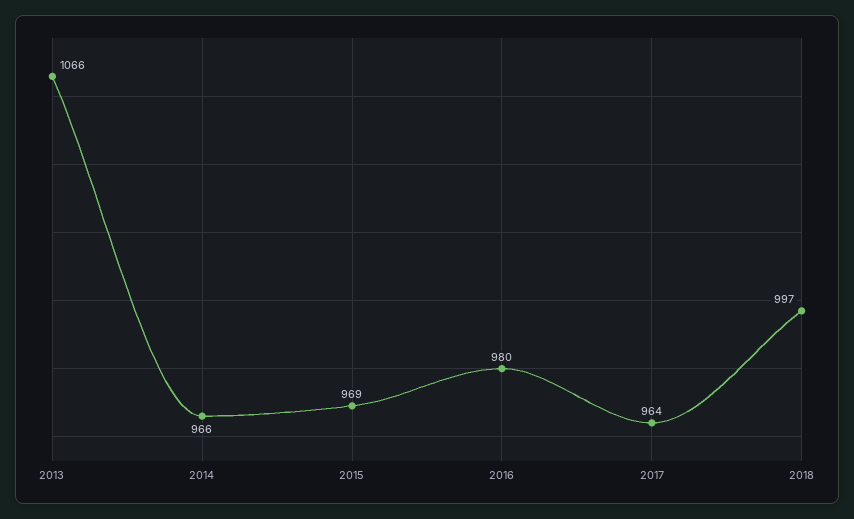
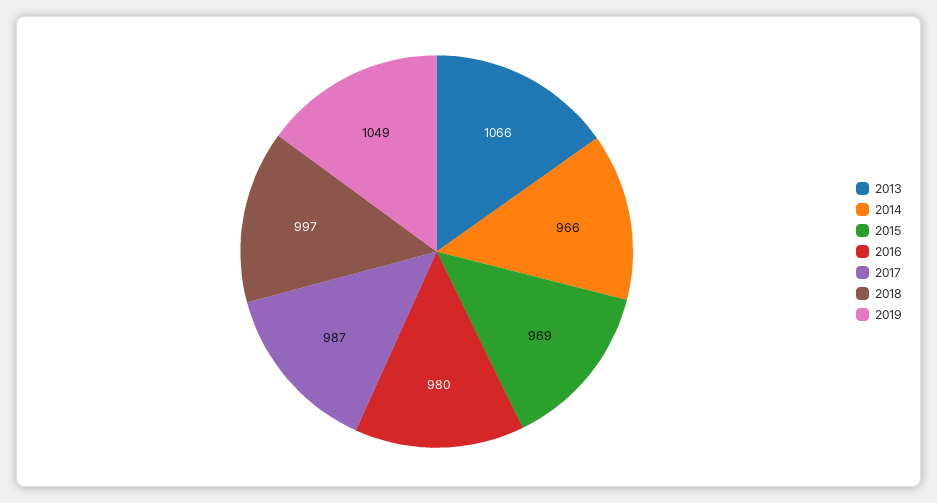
2017: 964 -> 987
2019: none -> 1049

